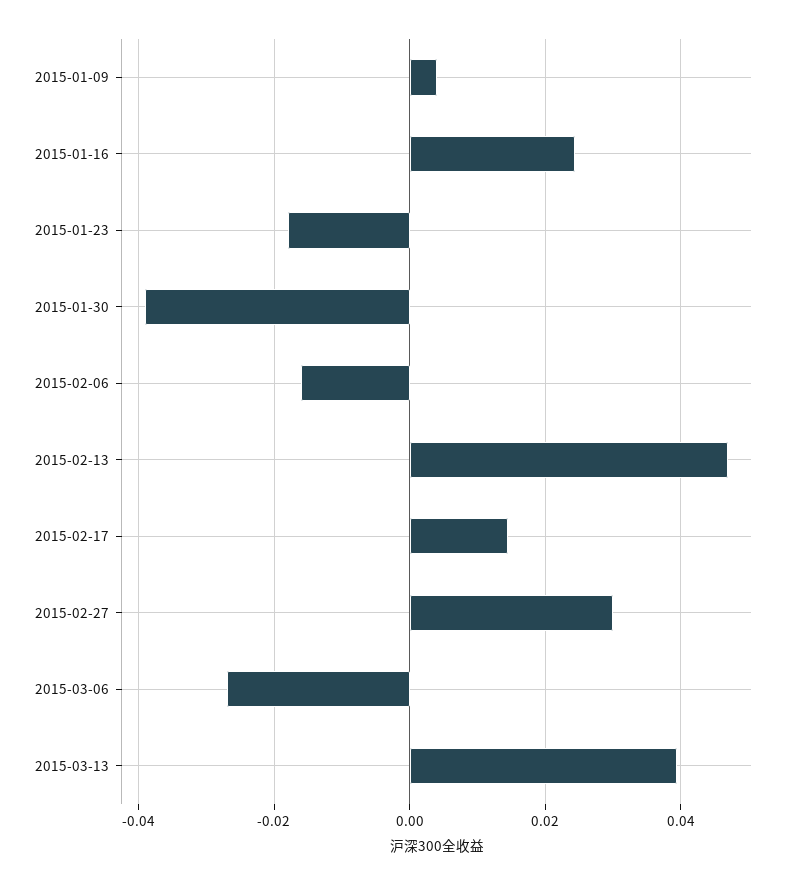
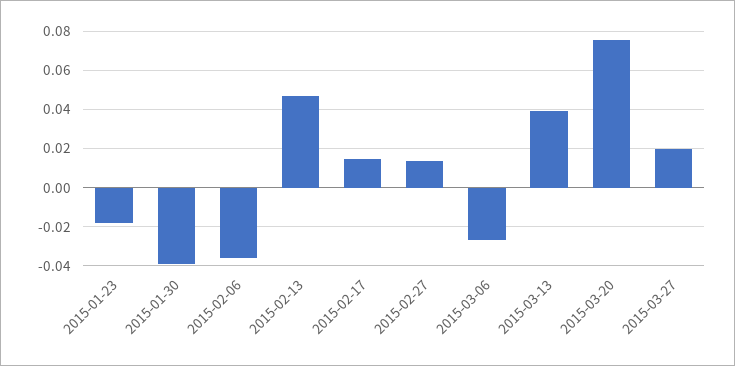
2015-01-09: 0.004 -> none
2015-01-16: 0.024 -> none
2015-02-06: -0.016 -> -0.035
2015-02-27: 0.03 -> 0.015
2015-03-20: none -> 0.075
2015-03-27: none -> 0.02

